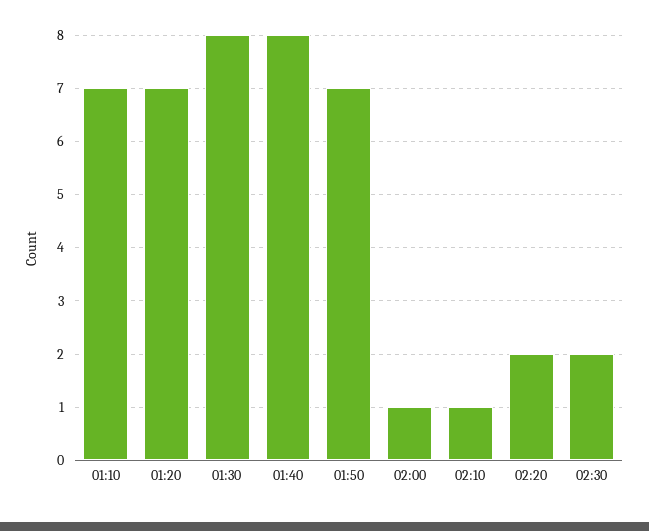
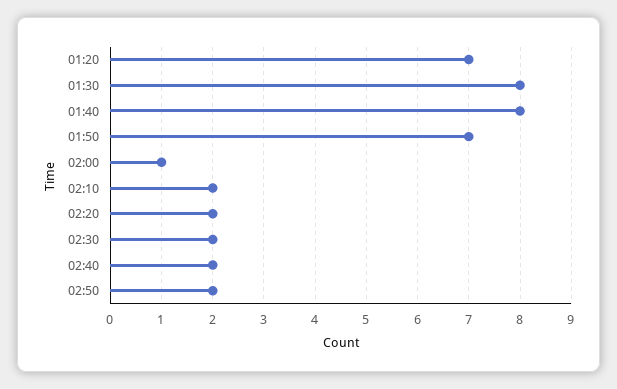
01:10: 7 -> none
02:10: 1 -> 2
02:40: none -> 2
02:50: none -> 2

